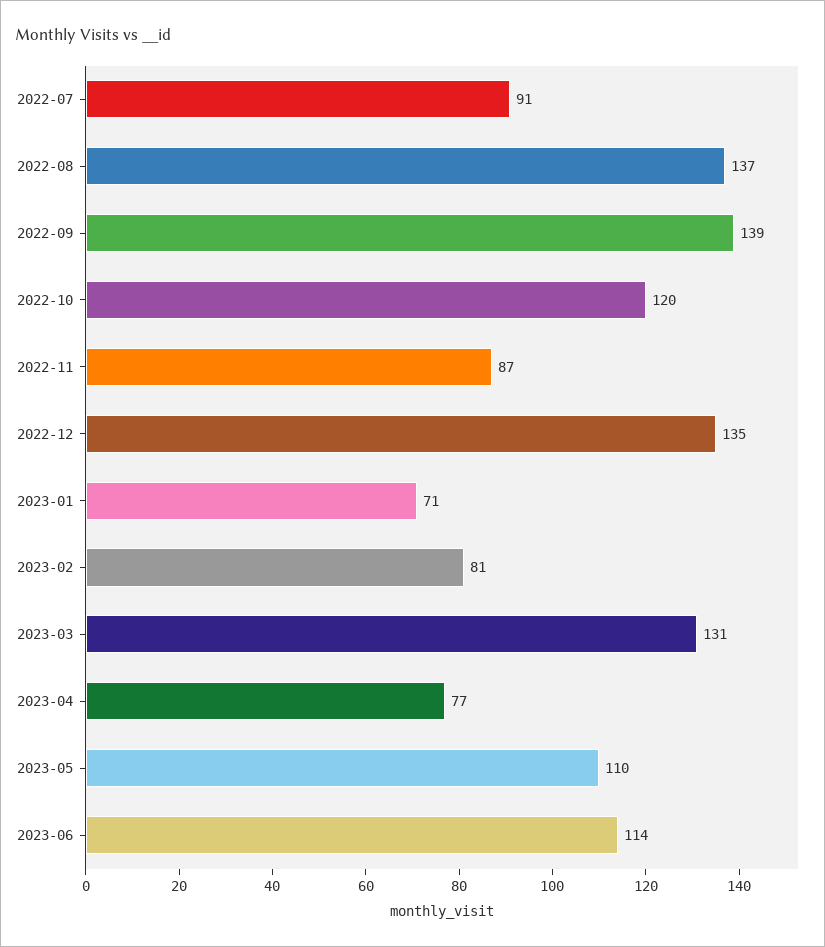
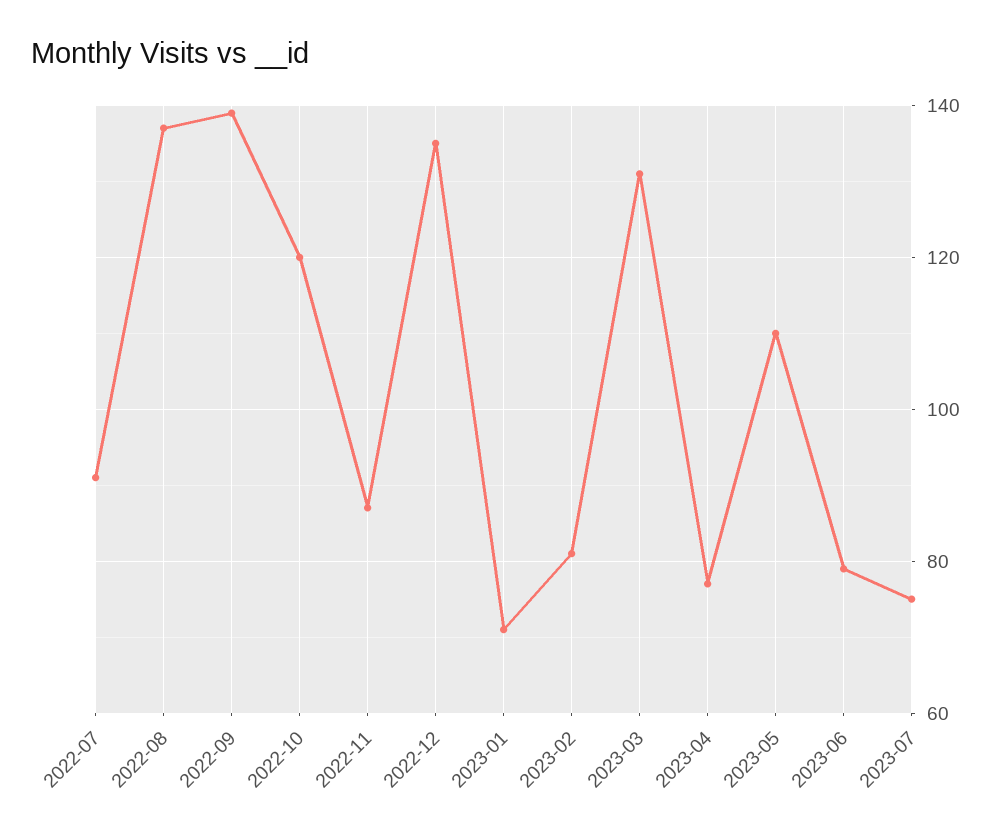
2023-06: 114 -> 80
2023-07: none -> 75

